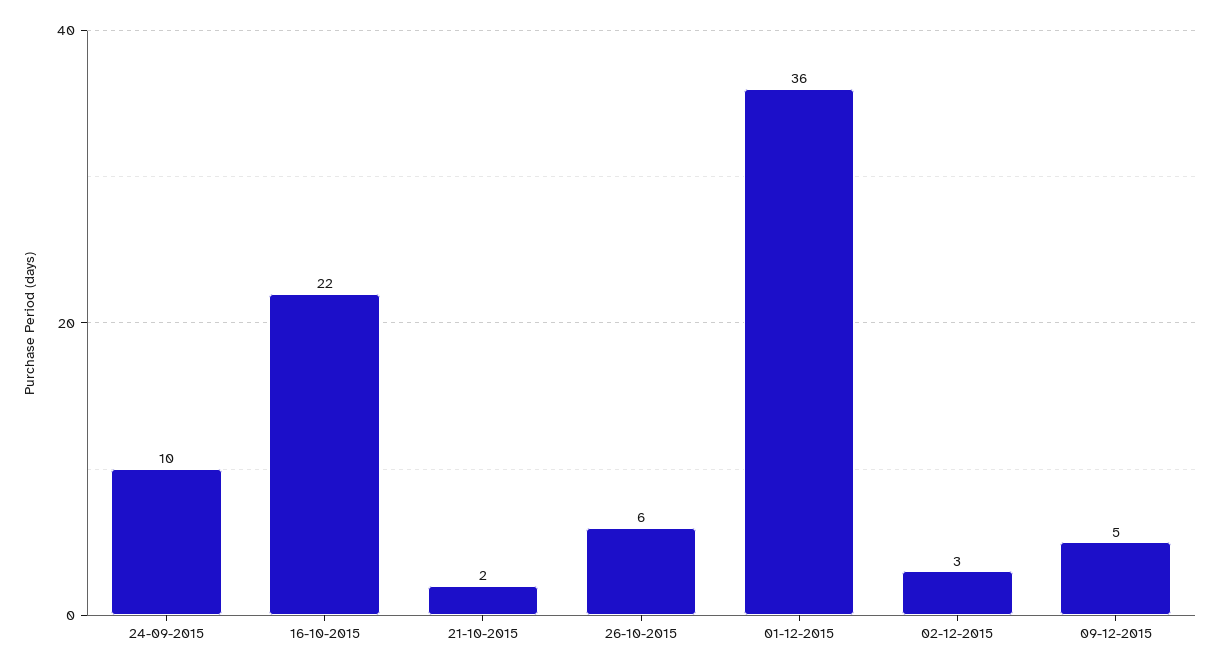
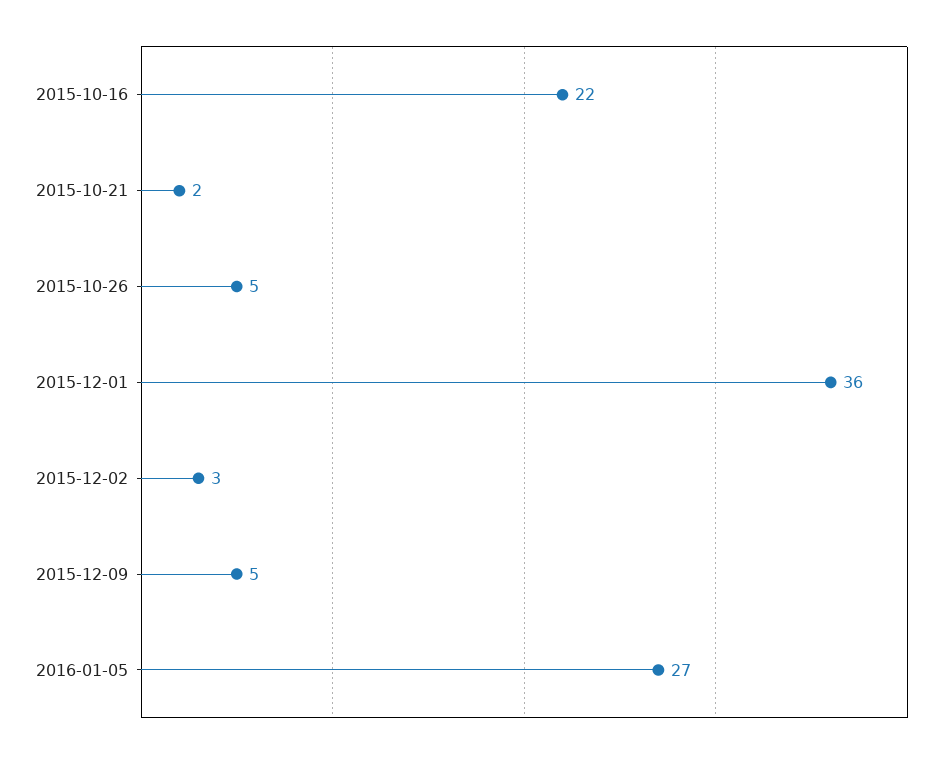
24-09-2015: 10 -> none
26-10-2015: 6 -> 5
2016-01-05: none -> 27

